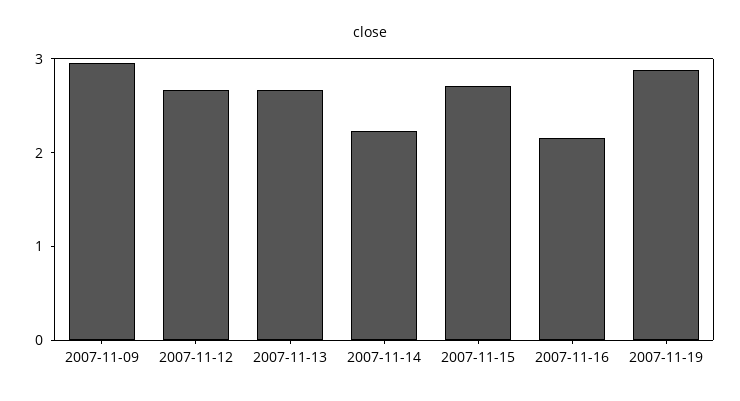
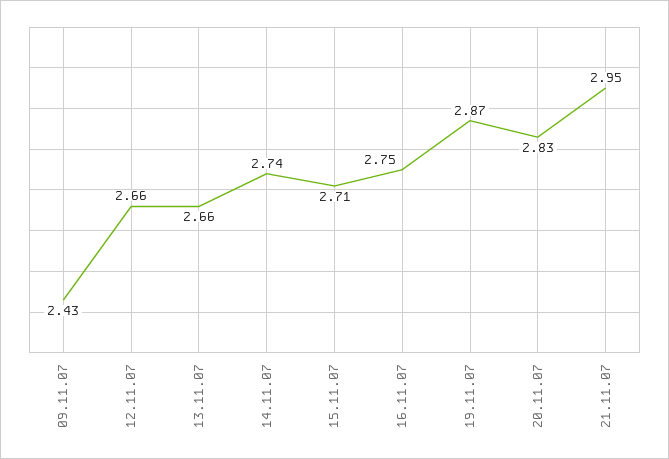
2007-11-09: 3 -> 2.43
2007-11-14: 2.2 -> 2.74
2007-11-16: 2.2 -> 2.75
20.11.07: none -> 2.83
21.11.07: none -> 2.95

